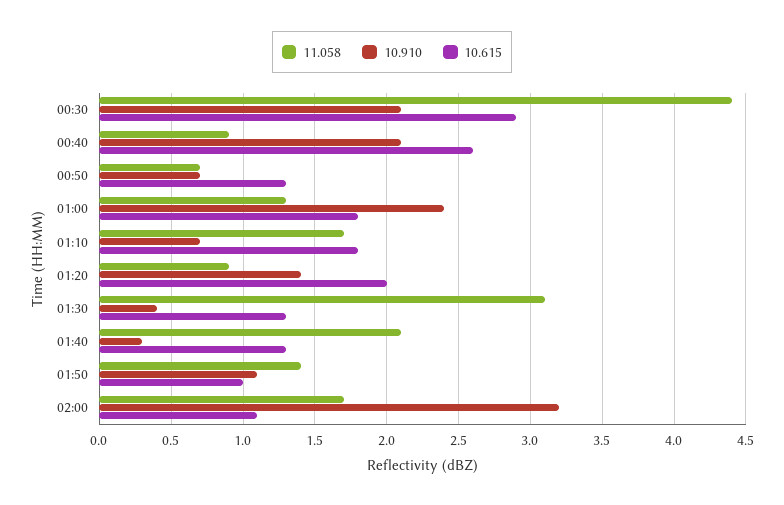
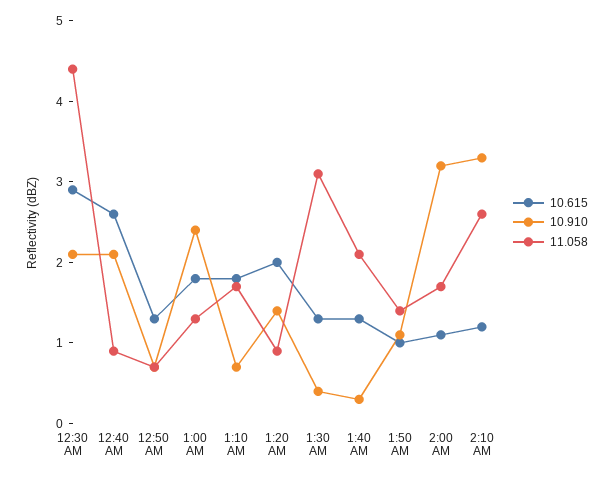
10.615, 2:10 AM: none -> 1.2
10.910, 2:10 AM: none -> 3.3
11.058, 2:10 AM: none -> 2.6

